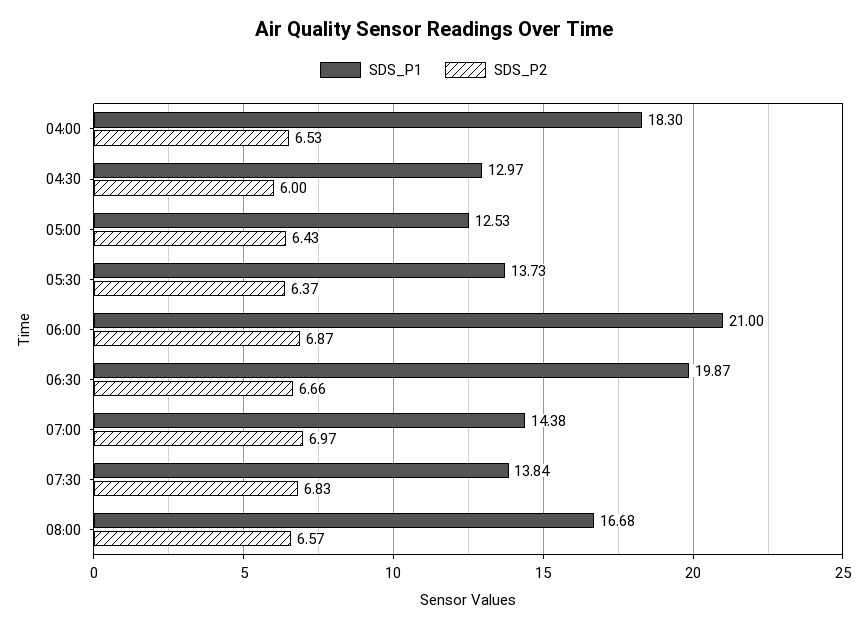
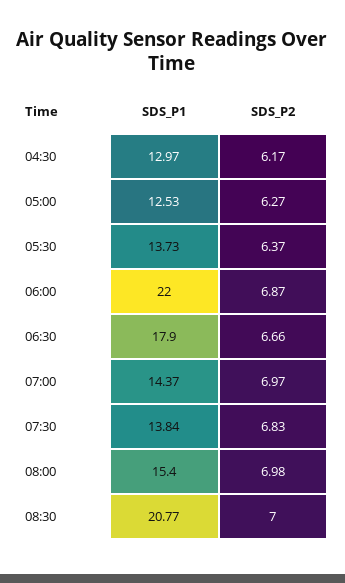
SDS_P1, 04:00: 18.3 -> none
SDS_P2, 04:00: 6.53 -> none
SDS_P2, 04:30: 6 -> 6.17
SDS_P2, 05:00: 6.43 -> 6.27
SDS_P1, 06:00: 21 -> 22
SDS_P1, 06:30: 19.87 -> 17.9
SDS_P1, 07:00: 14.38 -> 14.37
SDS_P1, 08:00: 16.68 -> 15.4
SDS_P2, 08:00: 6.57 -> 6.98
SDS_P1, 08:30: none -> 20.77
SDS_P2, 08:30: none -> 7

